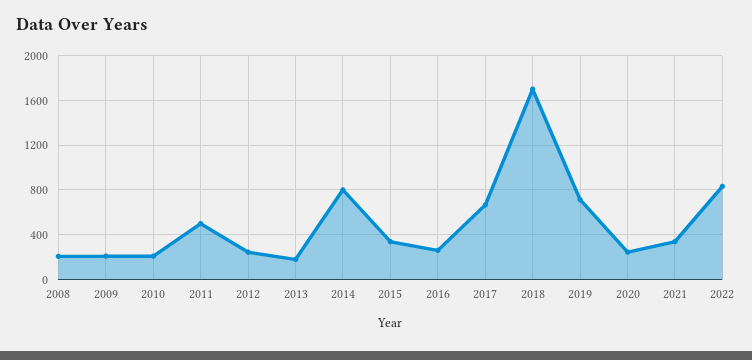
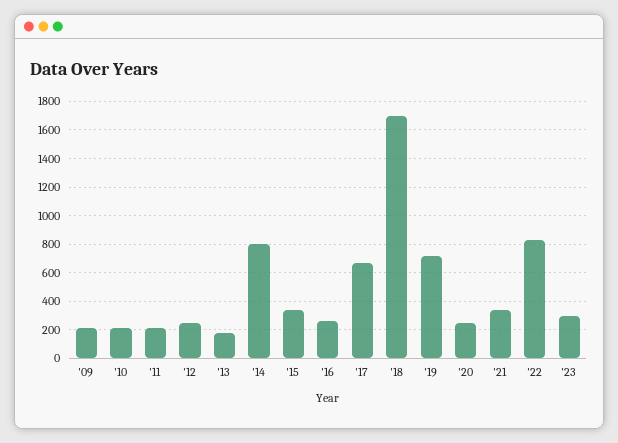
2008: 200 -> none
2011: 500 -> 200
'23: none -> 300

